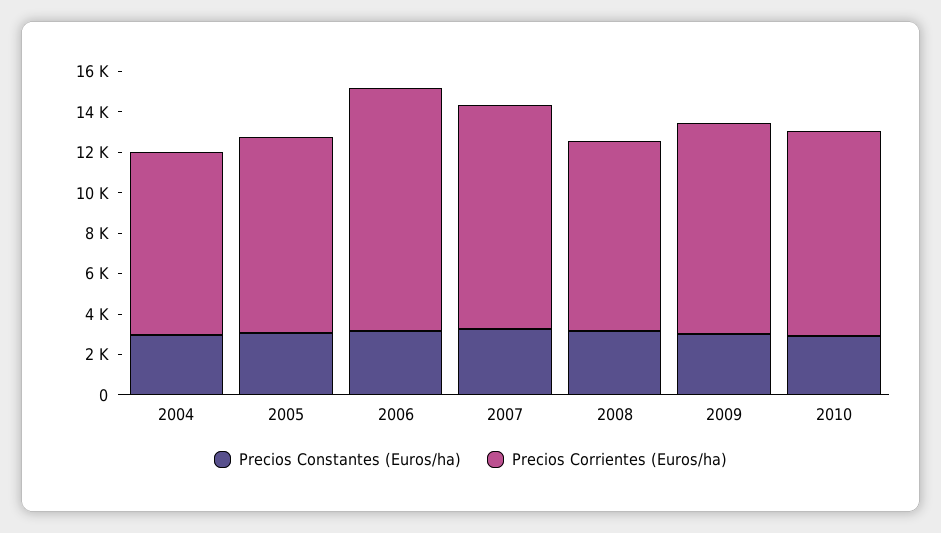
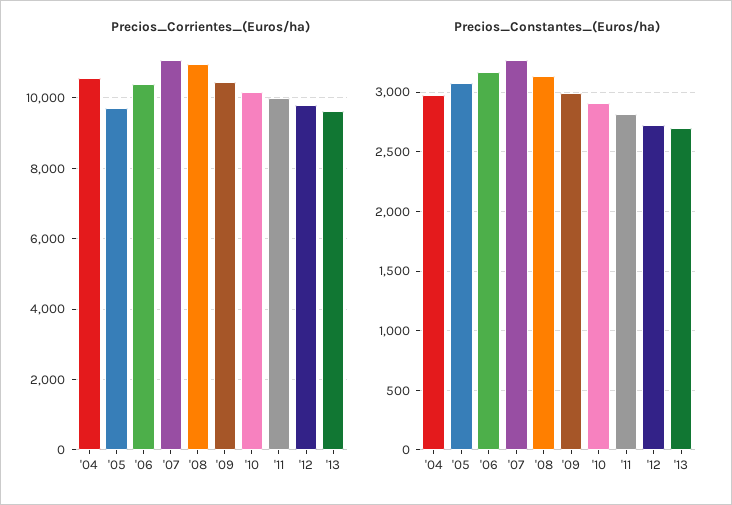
Precios Corrientes (Euros/ha), 2004: 9000 -> 10600
Precios Corrientes (Euros/ha), 2006: 12000 -> 10400
Precios Corrientes (Euros/ha), 2008: 9500 -> 11000
Precios Corrientes (Euros/ha), '11: none -> 10000
Precios Corrientes (Euros/ha), '12: none -> 9800
Precios Corrientes (Euros/ha), '13: none -> 9600
Precios Constantes (Euros/ha), '11: none -> 2800
Precios Constantes (Euros/ha), '12: none -> 2700
Precios Constantes (Euros/ha), '13: none -> 2700

